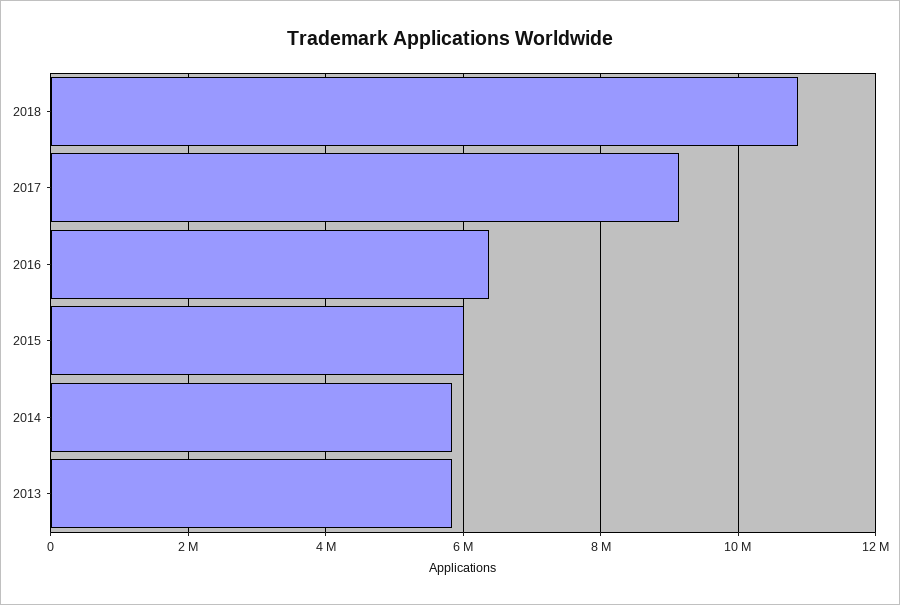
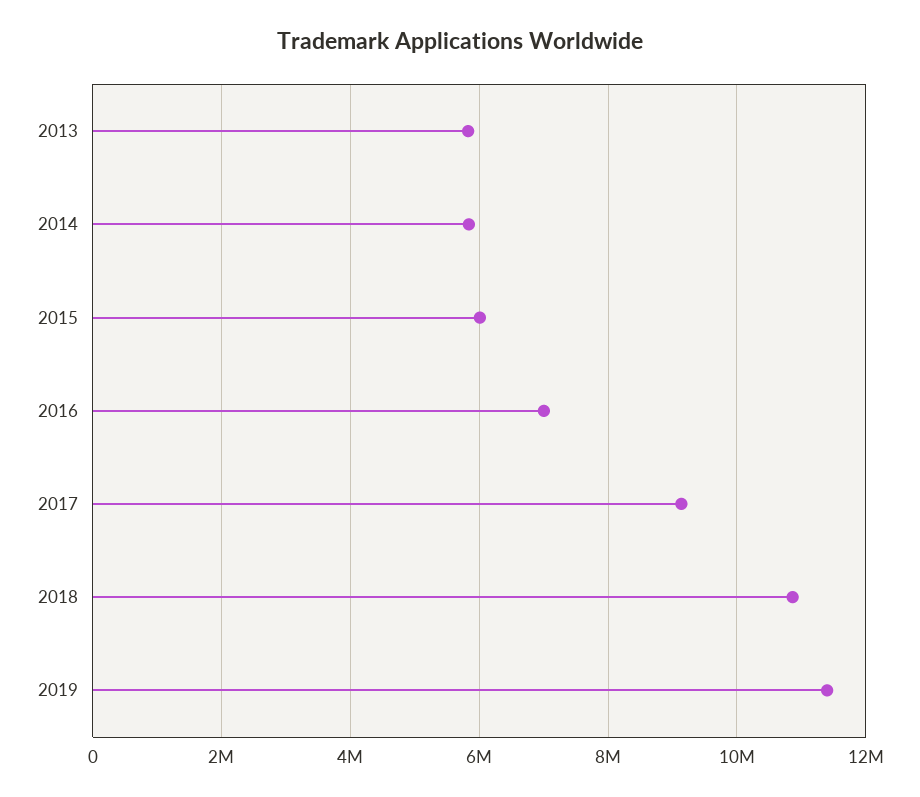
2016: 6400000 -> 7000000
2019: none -> 11400000

